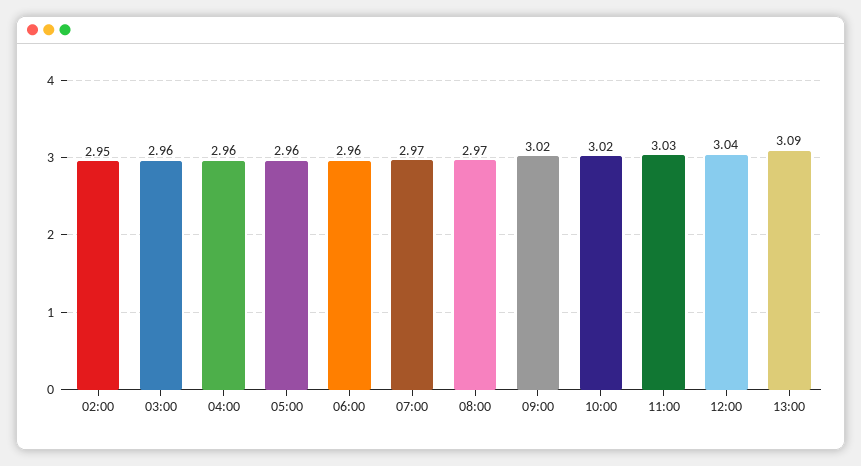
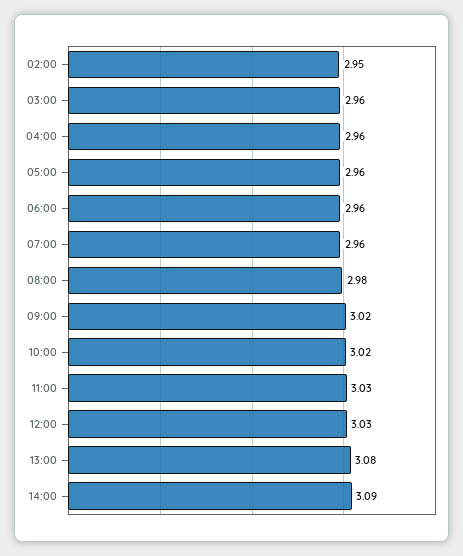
07:00: 2.97 -> 2.96
08:00: 2.97 -> 2.98
12:00: 3.04 -> 3.03
13:00: 3.09 -> 3.08
14:00: none -> 3.09

